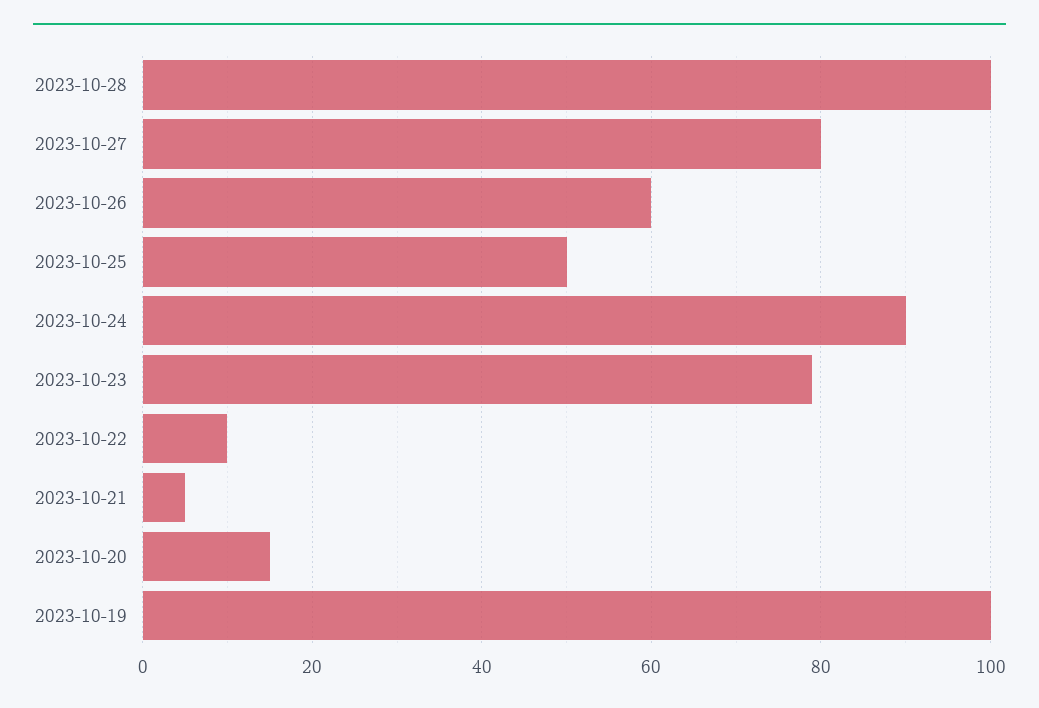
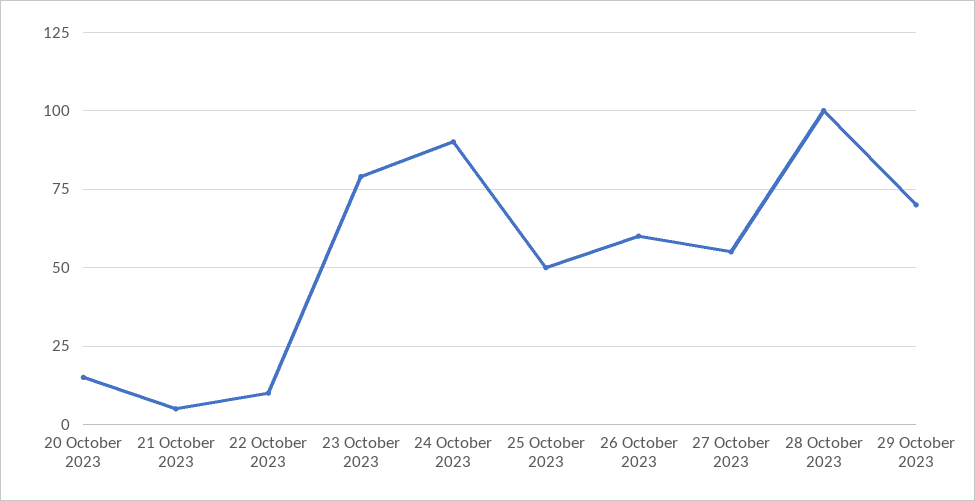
2023-10-27: 80 -> 55
2023-10-19: 100 -> none
29 October 2023: none -> 70

